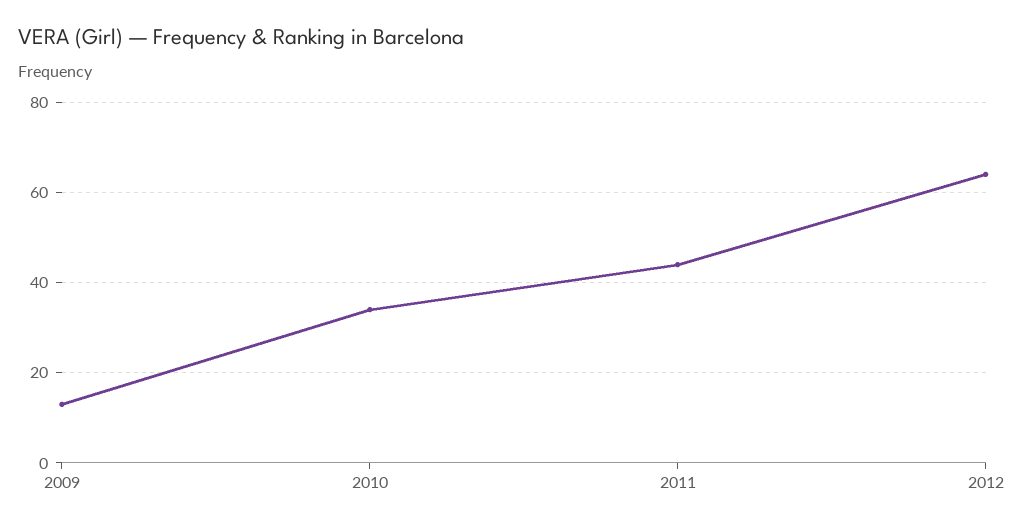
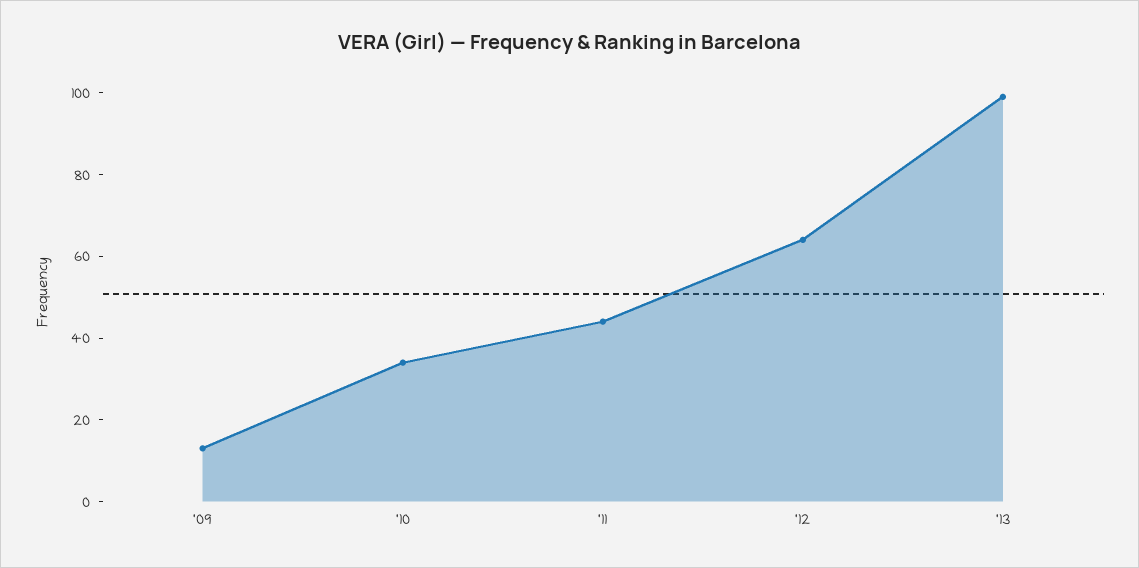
'13: none -> 100

